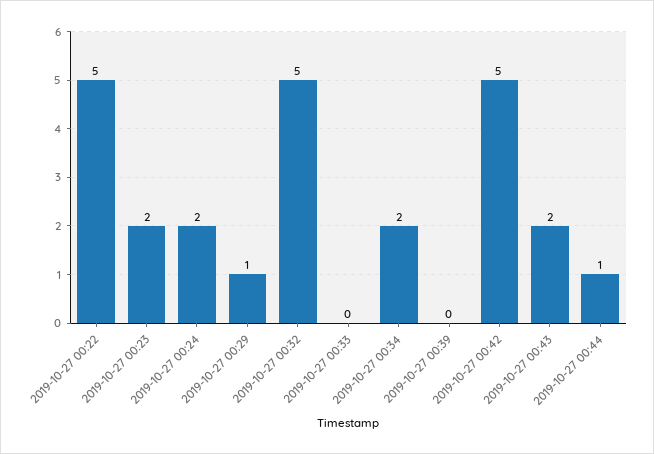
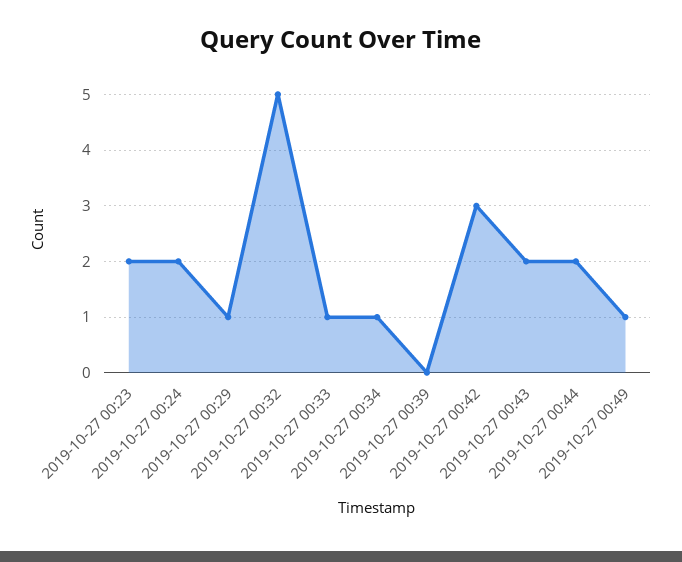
2019-10-27 00:22: 5 -> none
2019-10-27 00:33: 0 -> 1
2019-10-27 00:34: 2 -> 1
2019-10-27 00:42: 5 -> 3
2019-10-27 00:44: 1 -> 2
2019-10-27 00:49: none -> 1

